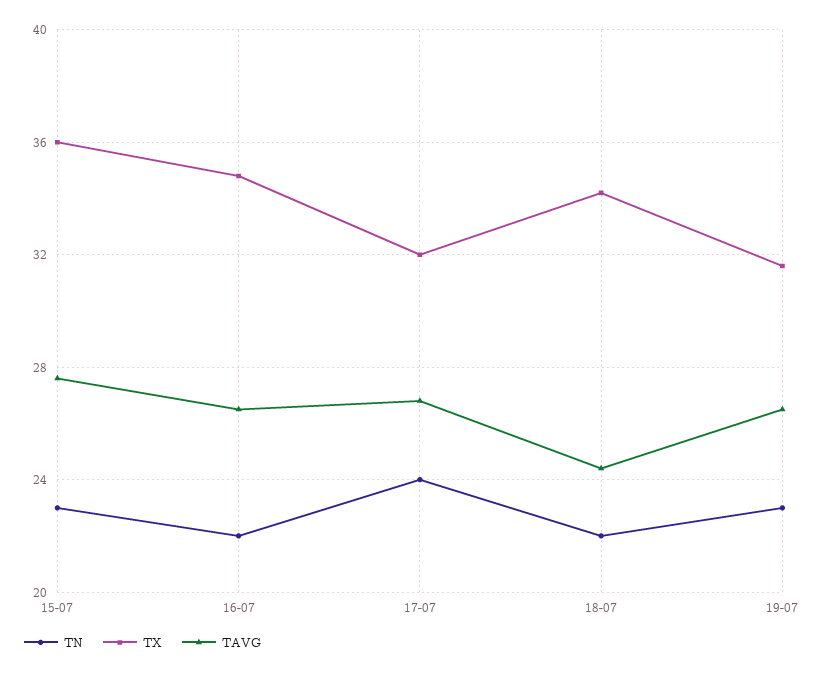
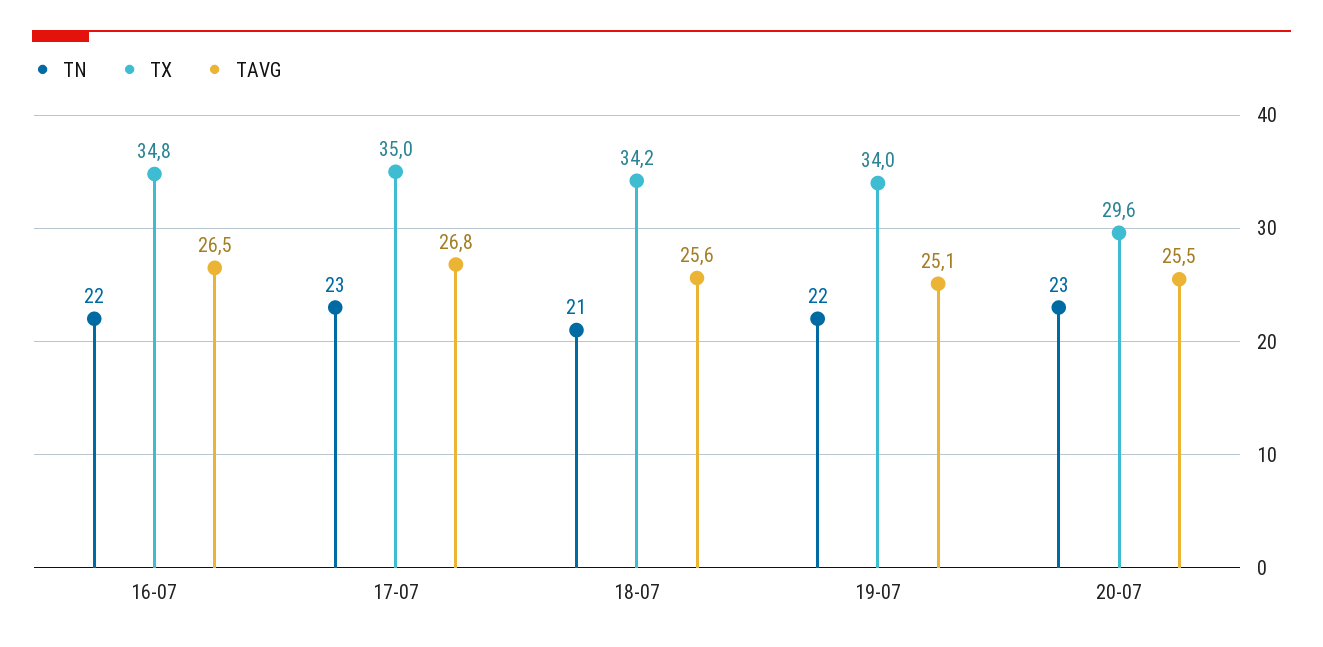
TN, 15-07: 23 -> none
TX, 15-07: 36 -> none
TAVG, 15-07: 27.5 -> none
TN, 17-07: 24 -> 23
TX, 17-07: 32 -> 35
TN, 18-07: 22 -> 21
TAVG, 18-07: 24.5 -> 25.6
TN, 19-07: 23 -> 22
TX, 19-07: 31.5 -> 34
TAVG, 19-07: 26.5 -> 25.1
TN, 20-07: none -> 23
TX, 20-07: none -> 29.6
TAVG, 20-07: none -> 25.5

